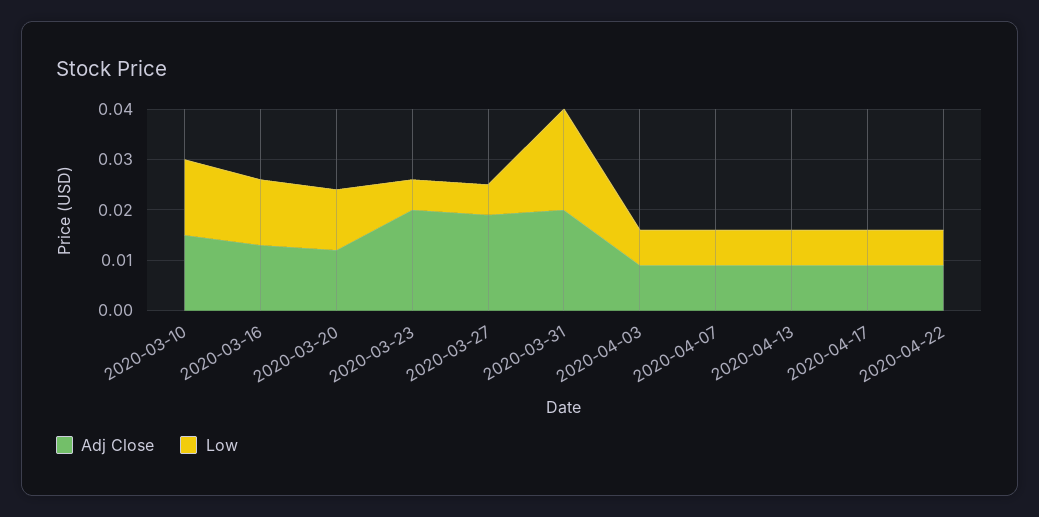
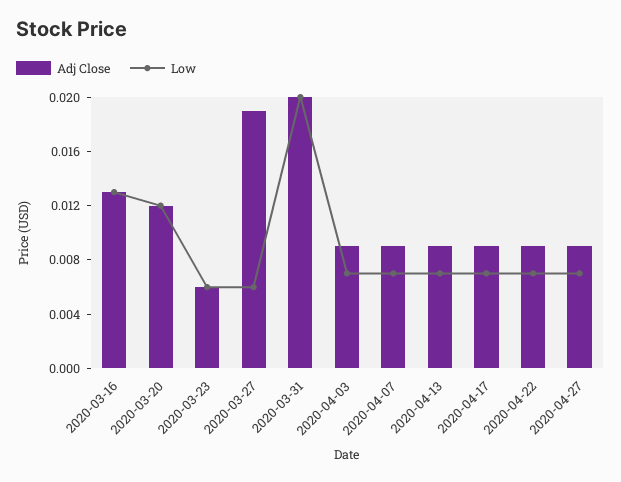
Adj Close, 2020-03-10: 0.015 -> none
Low, 2020-03-10: 0.015 -> none
Adj Close, 2020-03-23: 0.02 -> 0.006
Adj Close, 2020-04-27: none -> 0.009
Low, 2020-04-27: none -> 0.007

